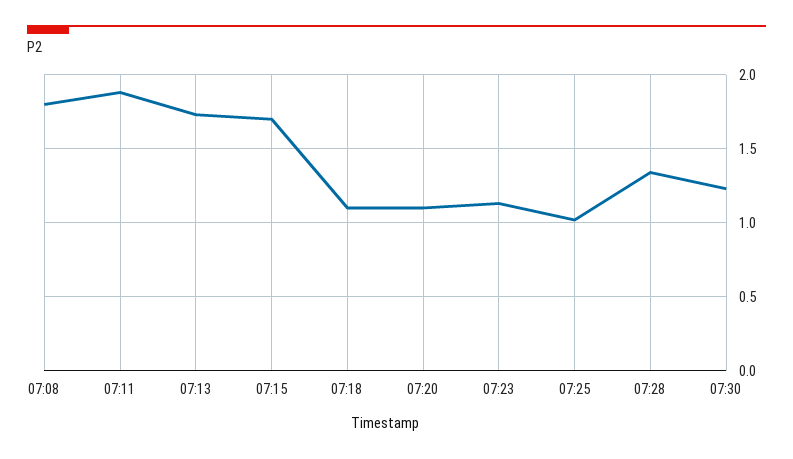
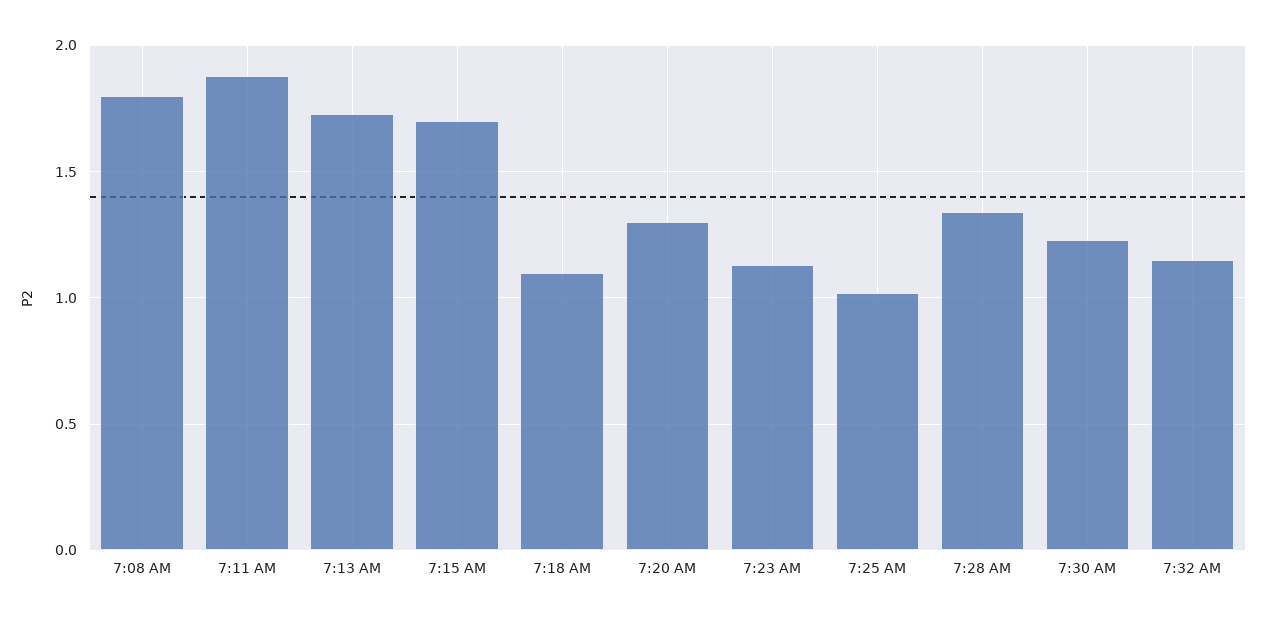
07:20: 1.1 -> 1.3
7:32 AM: none -> 1.15

